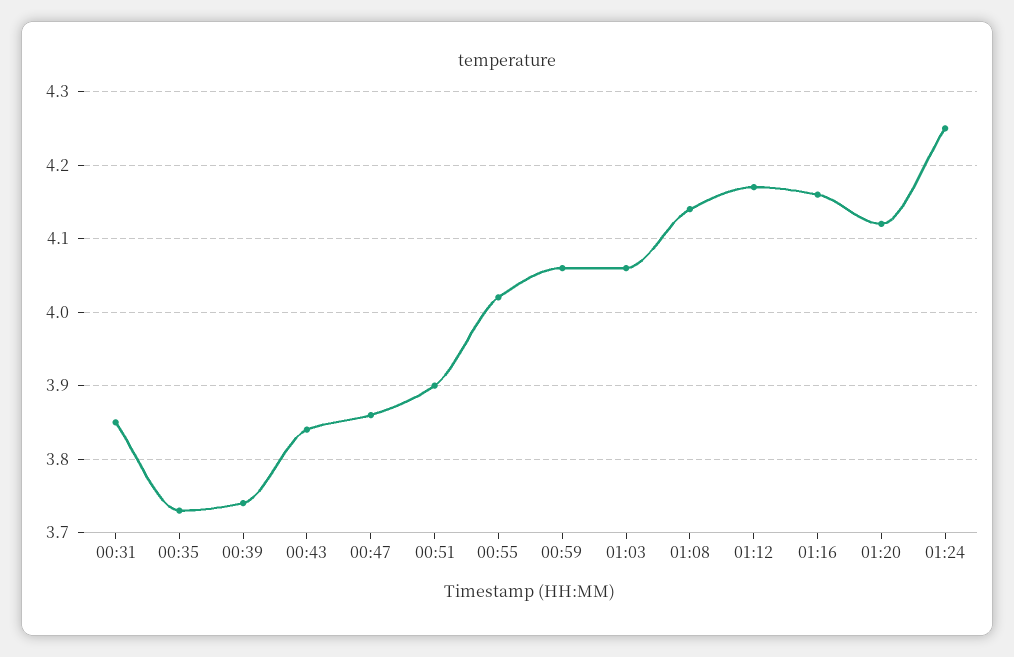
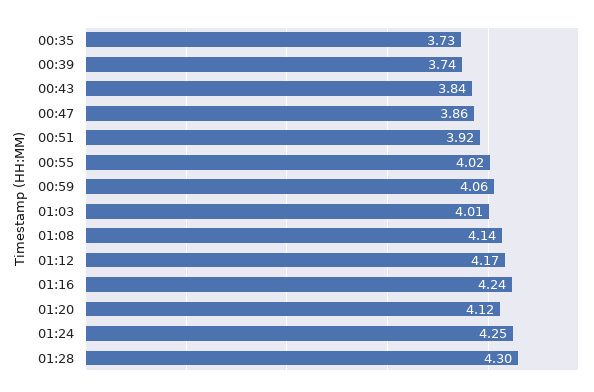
00:31: 3.85 -> none
00:51: 3.9 -> 3.92
01:03: 4.06 -> 4.01
01:16: 4.16 -> 4.24
01:28: none -> 4.3

